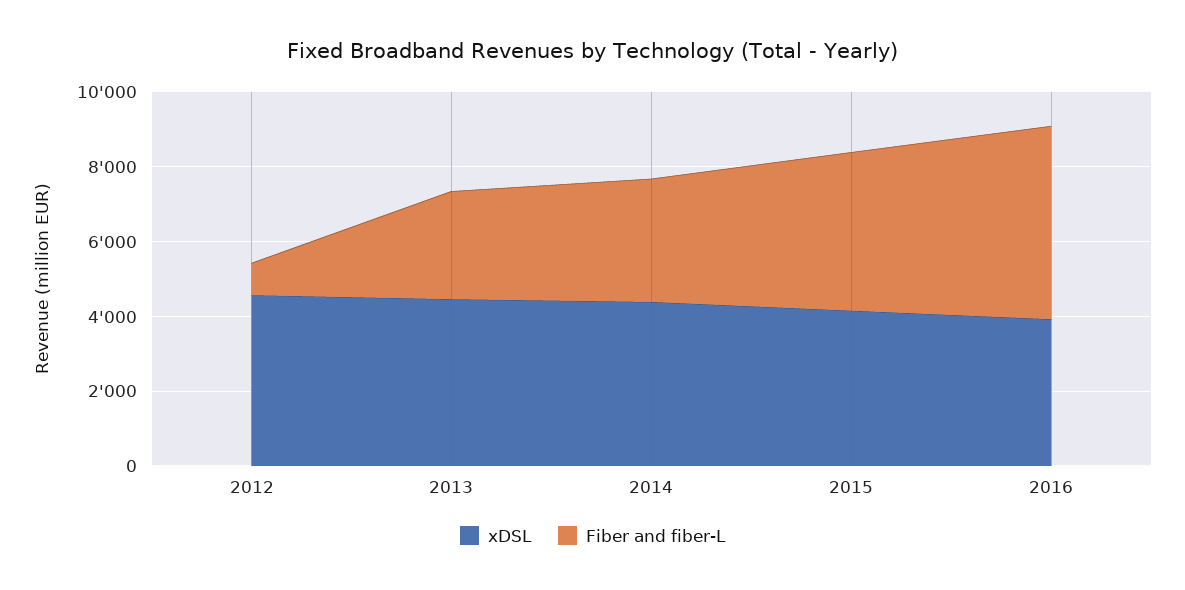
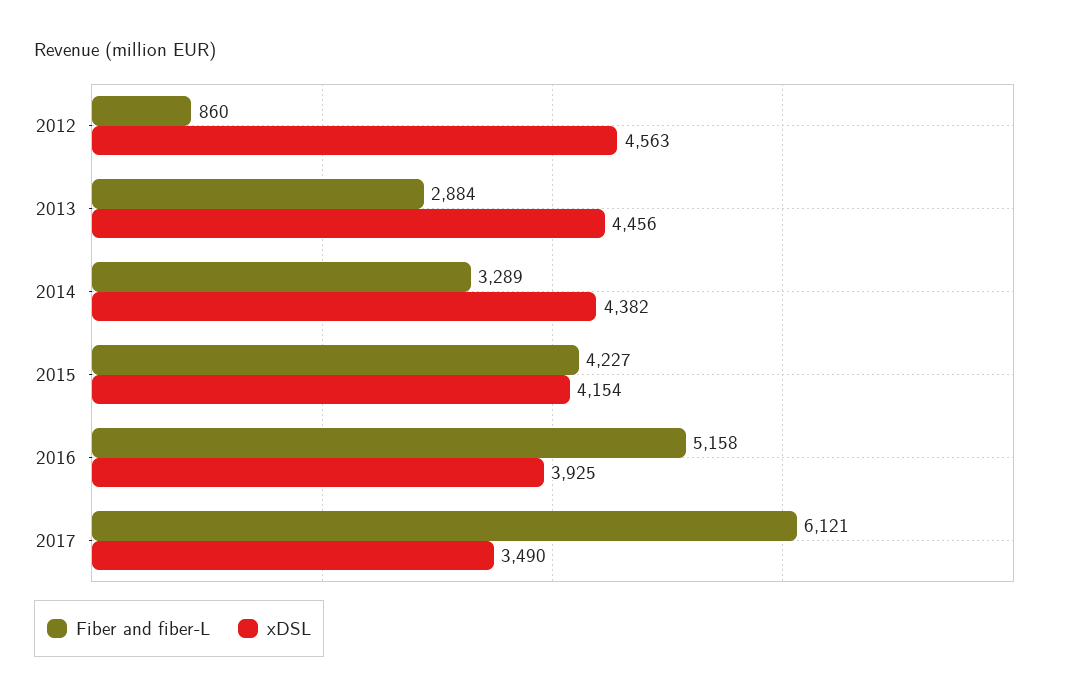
Fiber and fiber-L, 2017: none -> 6121
xDSL, 2017: none -> 3490

